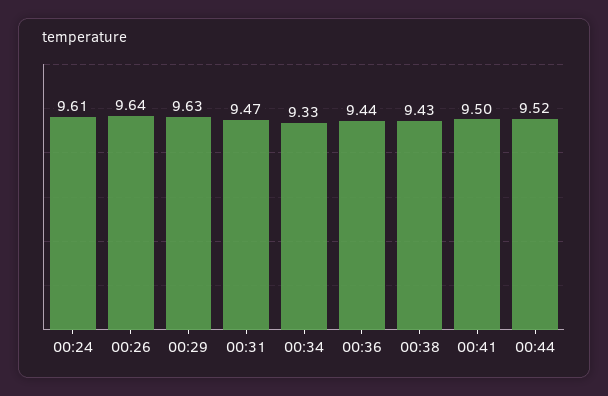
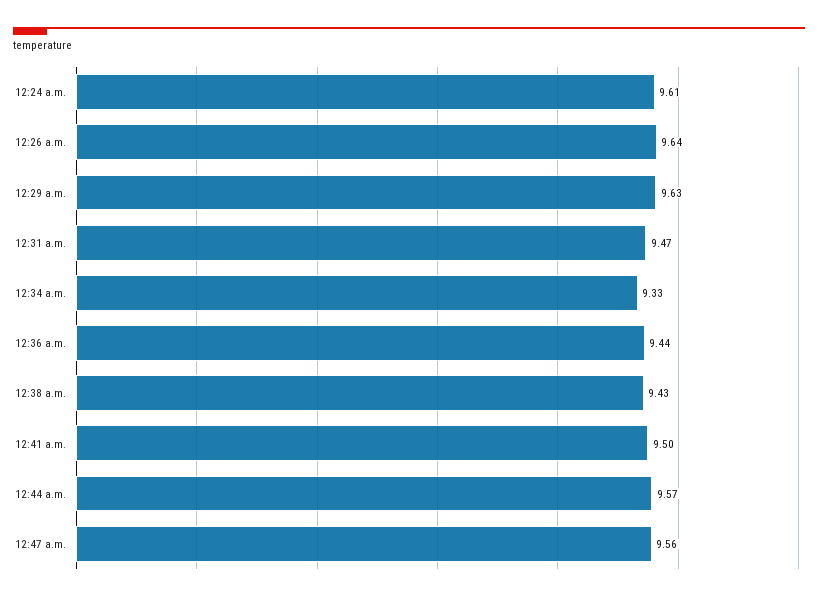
00:44: 9.52 -> 9.57
12:47 a.m.: none -> 9.56

